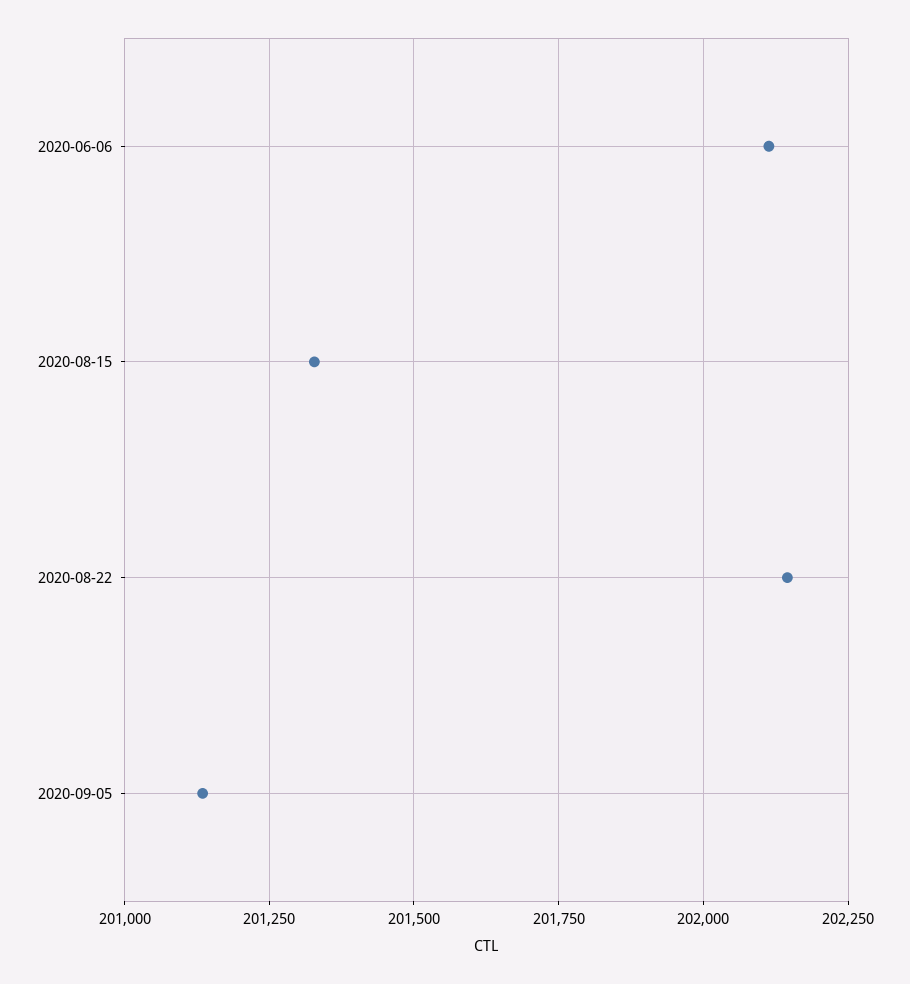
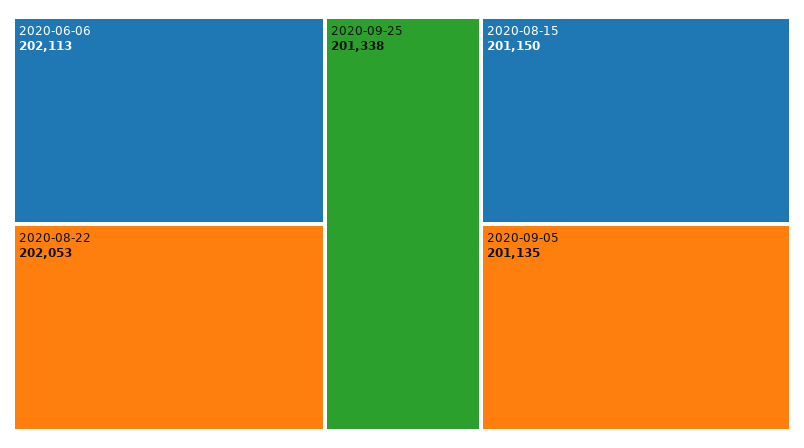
2020-08-15: 201325 -> 201150
2020-08-22: 202150 -> 202053
2020-09-25: none -> 201338

